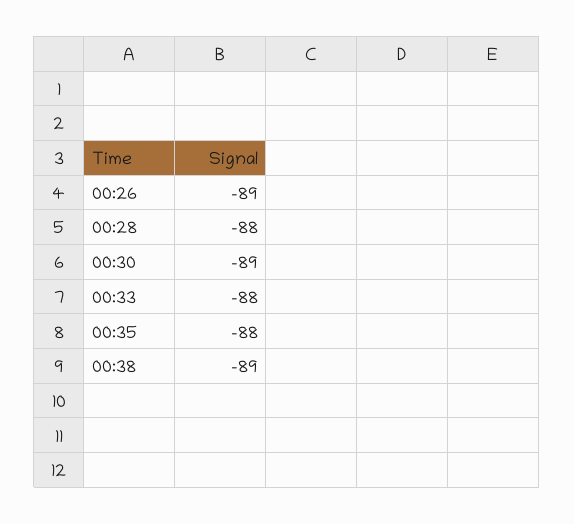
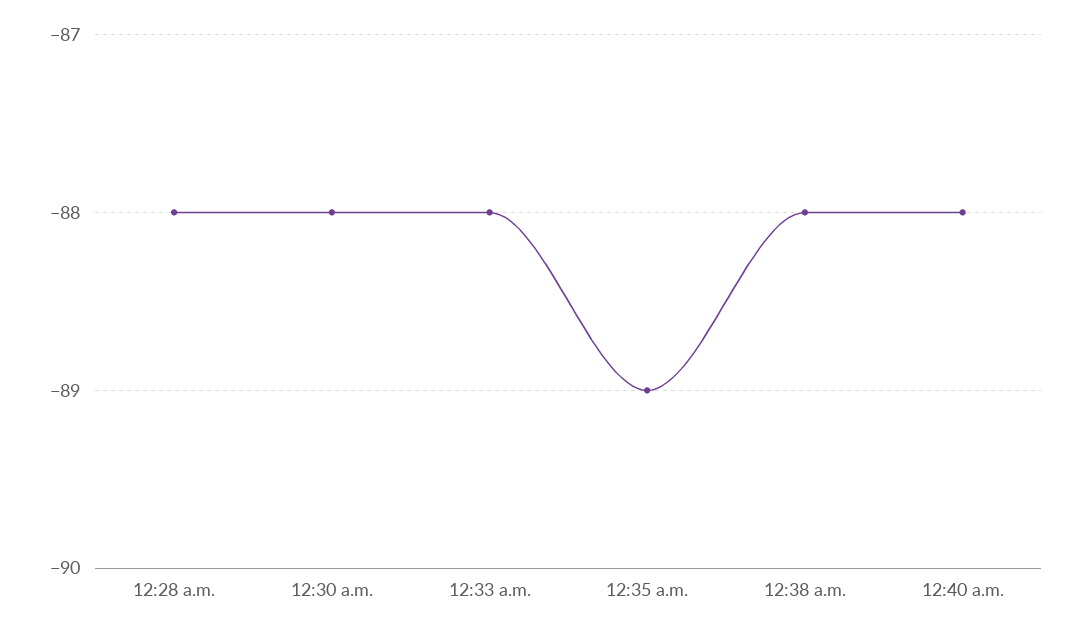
00:26: -89 -> none
00:30: -89 -> -88
00:35: -88 -> -89
00:38: -89 -> -88
12:40 a.m.: none -> -88

